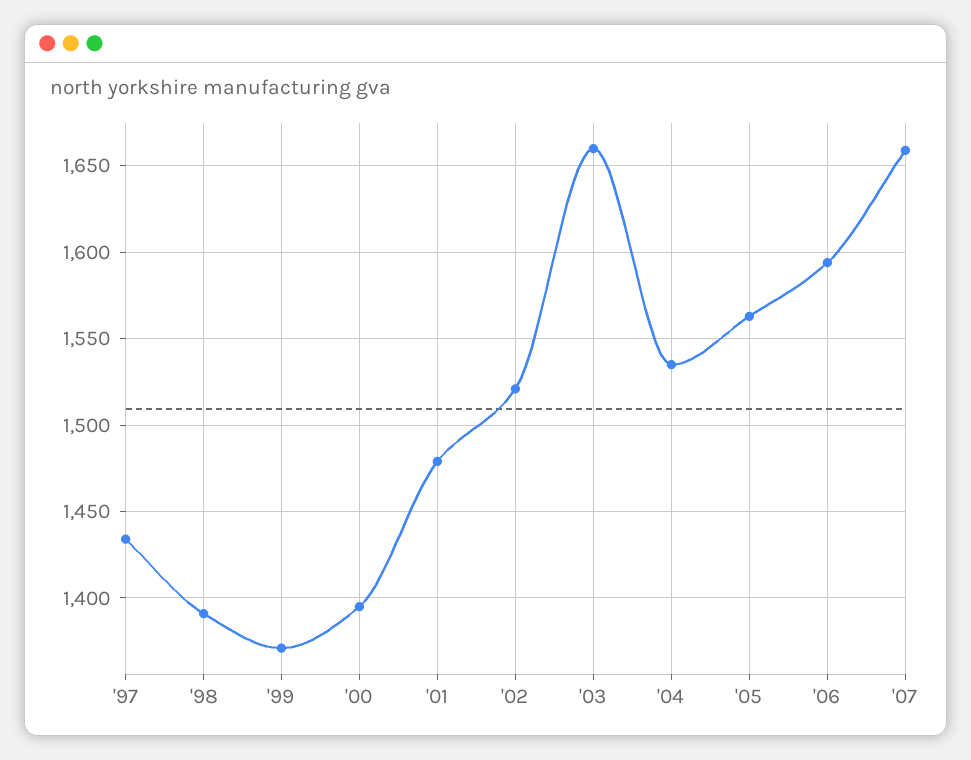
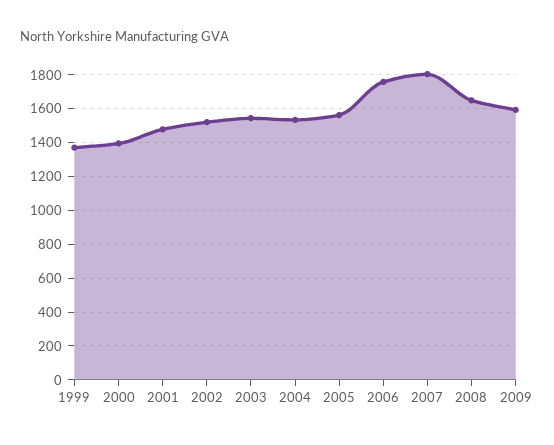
'97: 1435 -> none
'98: 1390 -> none
'03: 1660 -> 1550
'06: 1595 -> 1750
'07: 1660 -> 1800
2008: none -> 1650
2009: none -> 1600

